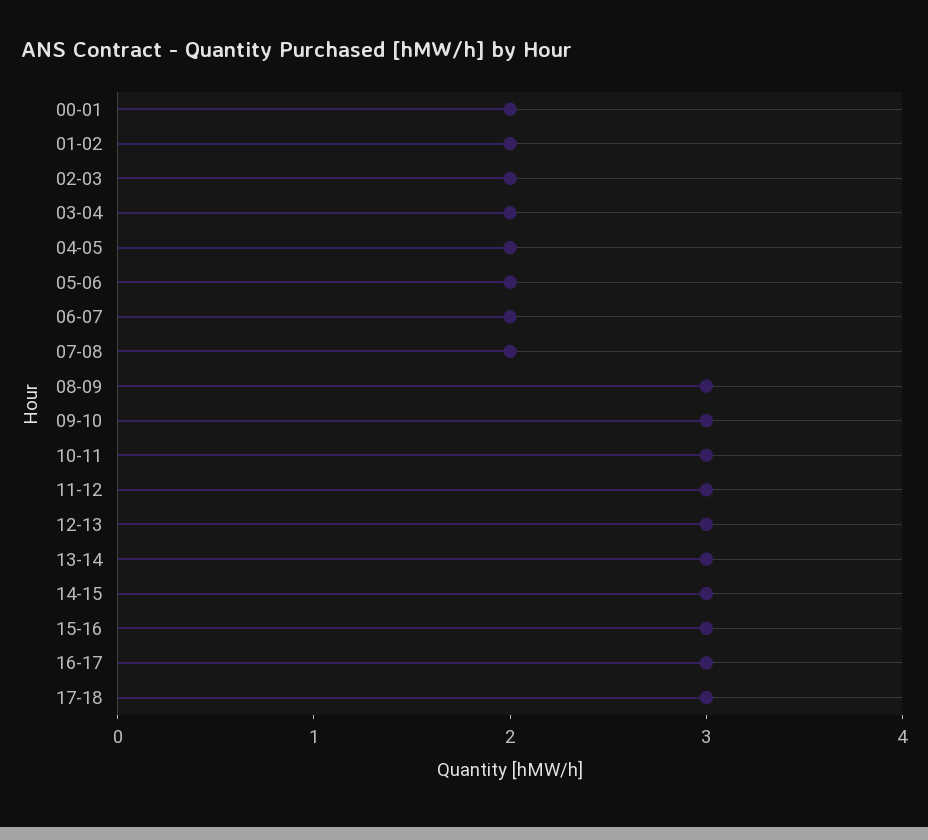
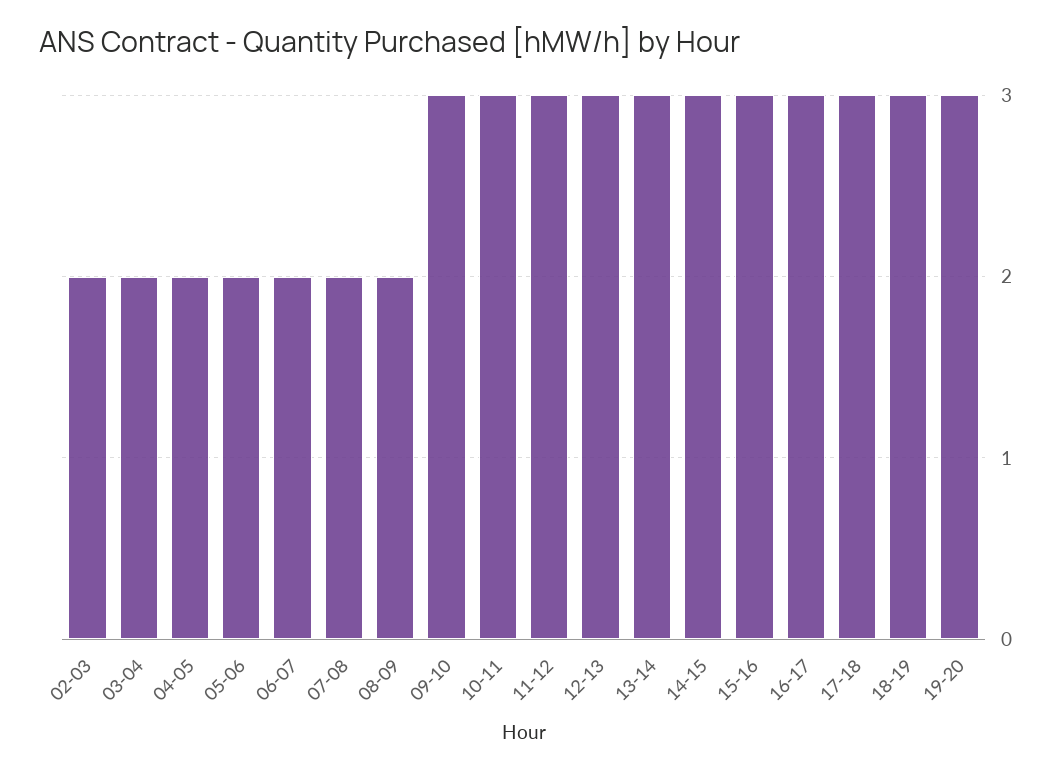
00-01: 2 -> none
01-02: 2 -> none
08-09: 3 -> 2
18-19: none -> 3
19-20: none -> 3

